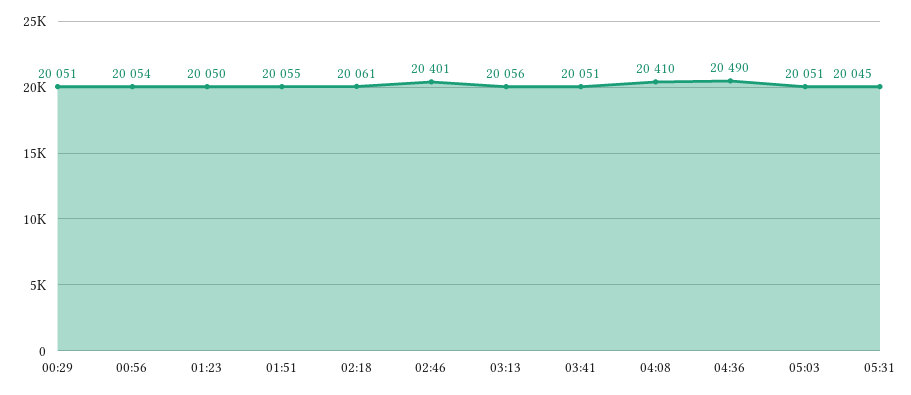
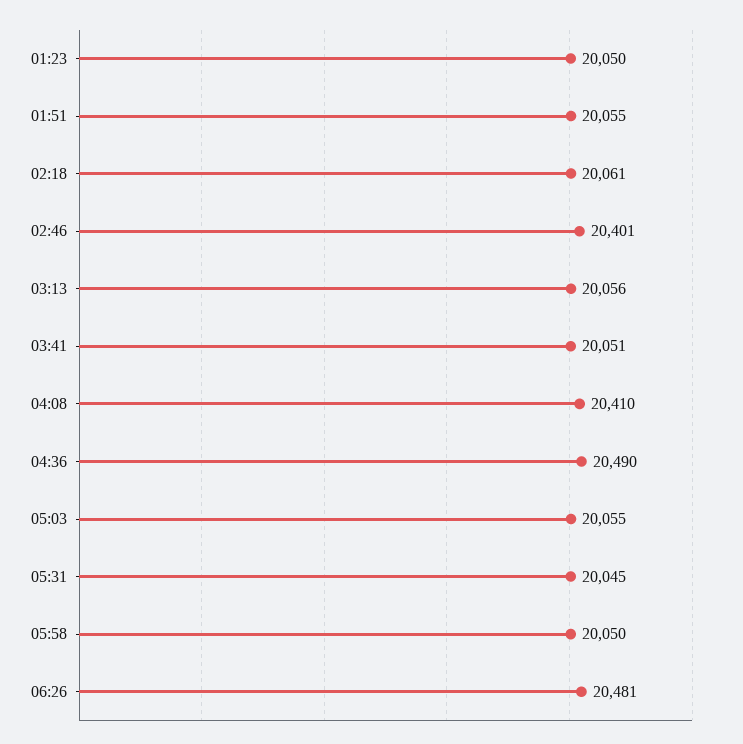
00:29: 20051 -> none
00:56: 20054 -> none
05:03: 20051 -> 20055
05:58: none -> 20050
06:26: none -> 20481

